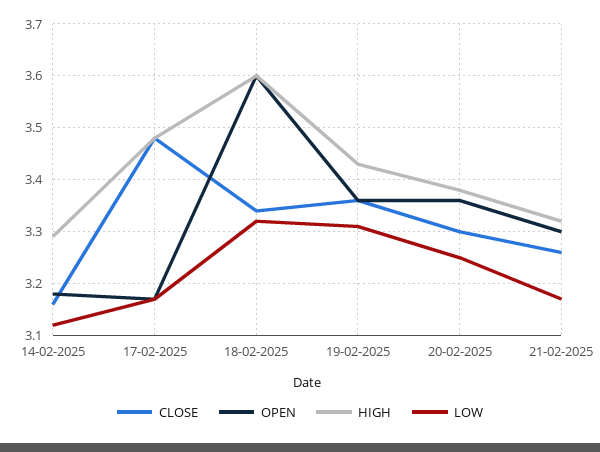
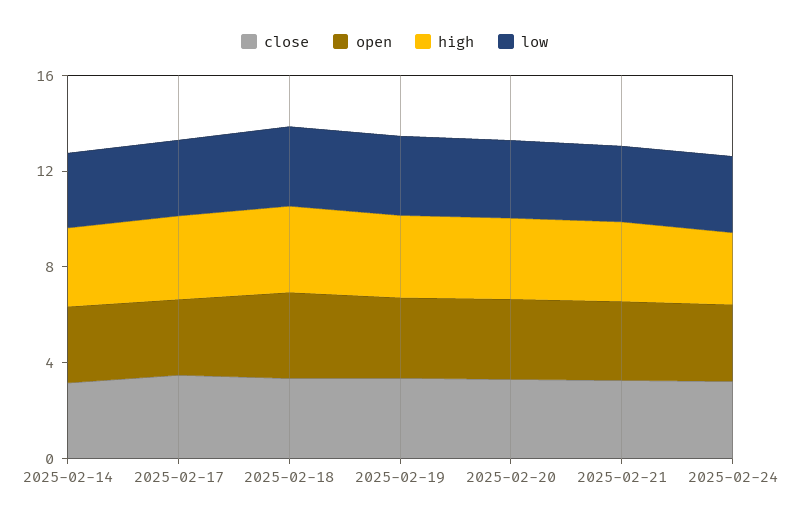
CLOSE, 2025-02-24: none -> 3
OPEN, 2025-02-24: none -> 3
HIGH, 2025-02-24: none -> 3
LOW, 2025-02-24: none -> 3

